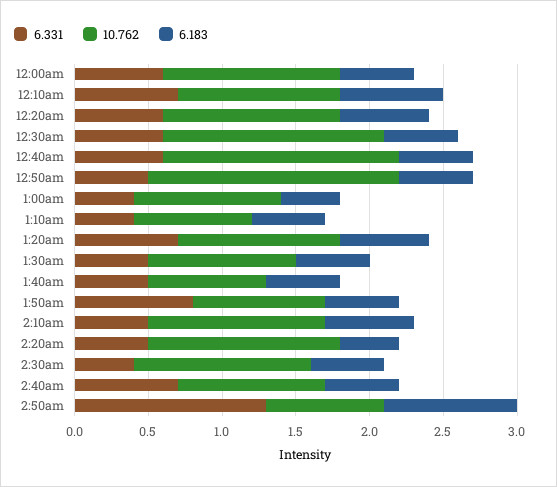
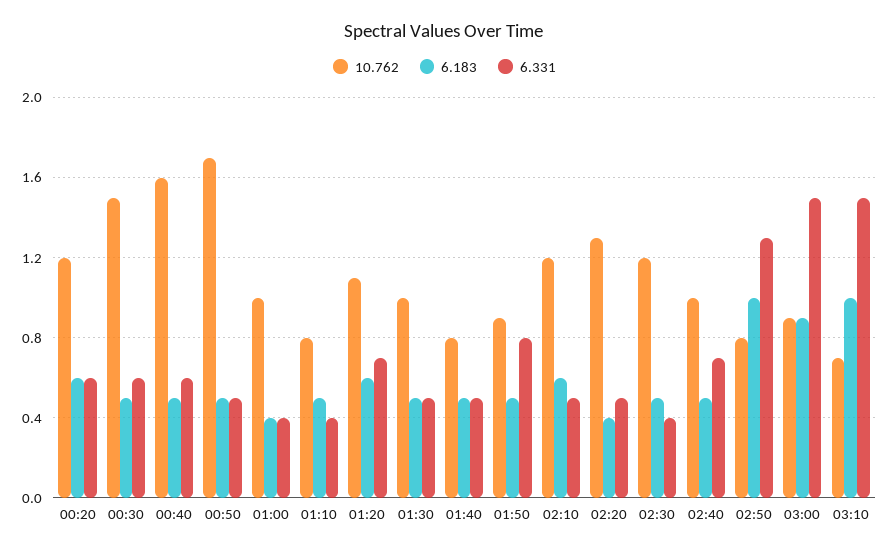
6.331, 12:00am: 0.6 -> none
10.762, 12:00am: 1.2 -> none
6.183, 12:00am: 0.5 -> none
6.331, 12:10am: 0.7 -> none
10.762, 12:10am: 1.1 -> none
6.183, 12:10am: 0.7 -> none
6.183, 2:50am: 0.9 -> 1
10.762, 03:00: none -> 0.9
6.183, 03:00: none -> 0.9
6.331, 03:00: none -> 1.5
10.762, 03:10: none -> 0.7
6.183, 03:10: none -> 1
6.331, 03:10: none -> 1.5

